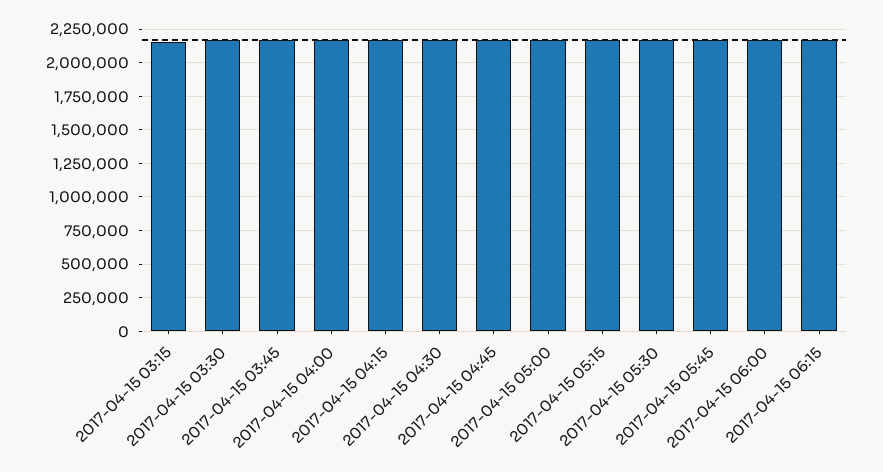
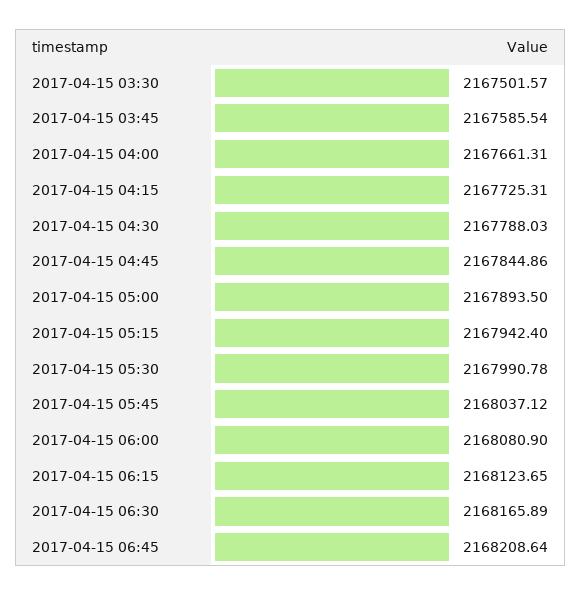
2017-04-15 03:15: 2150000 -> none
2017-04-15 06:30: none -> 2168165.89
2017-04-15 06:45: none -> 2168208.64

